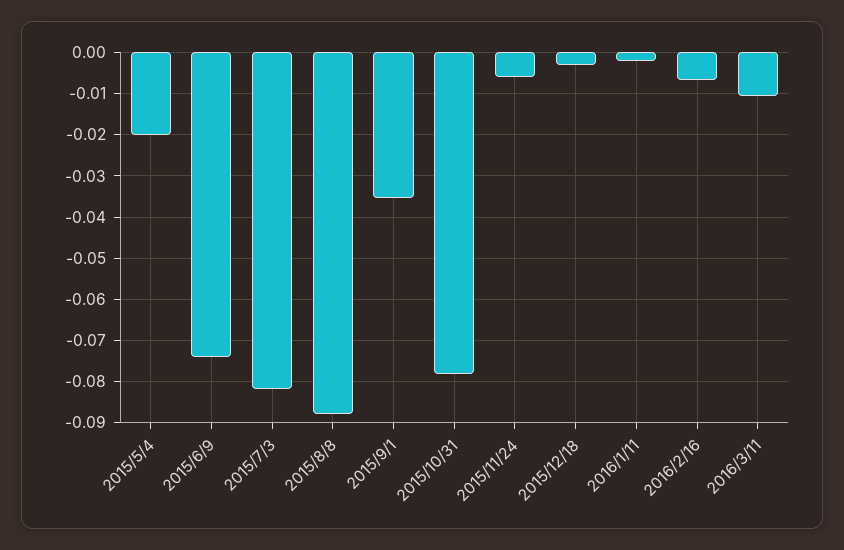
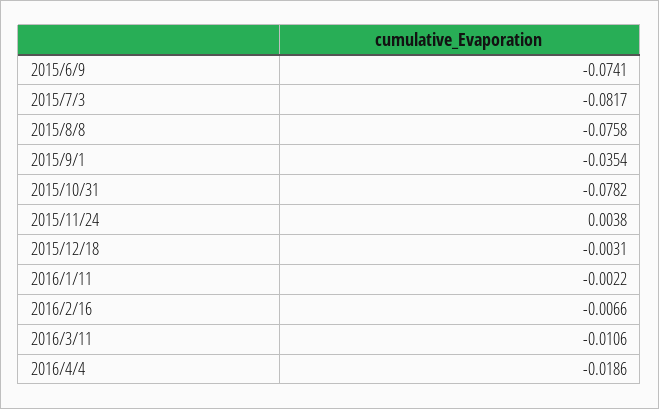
2015/5/4: -0.02 -> none
2015/8/8: -0.088 -> -0.0758
2015/11/24: -0.006 -> 0.0038
2016/4/4: none -> -0.0186

